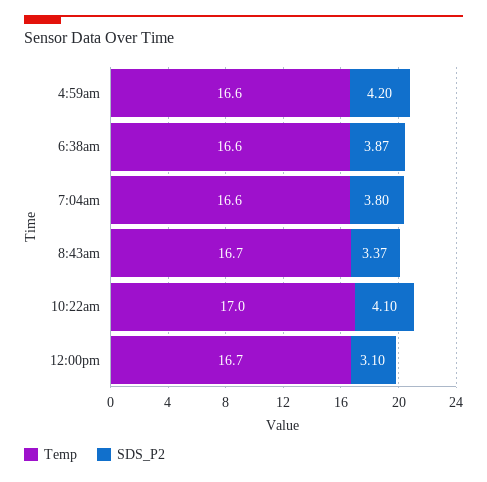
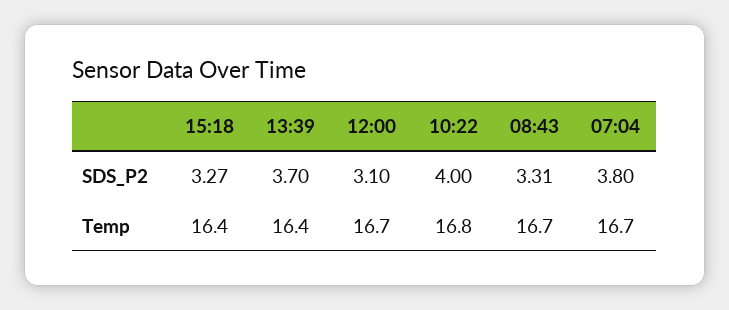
Temp, 4:59am: 16.6 -> none
SDS_P2, 4:59am: 4.2 -> none
Temp, 6:38am: 16.6 -> none
SDS_P2, 6:38am: 3.87 -> none
Temp, 7:04am: 16.6 -> 16.7
SDS_P2, 8:43am: 3.37 -> 3.31
Temp, 10:22am: 17 -> 16.8
SDS_P2, 10:22am: 4.1 -> 4
SDS_P2, 15:18: none -> 3.27
SDS_P2, 13:39: none -> 3.7
Temp, 15:18: none -> 16.4
Temp, 13:39: none -> 16.4

